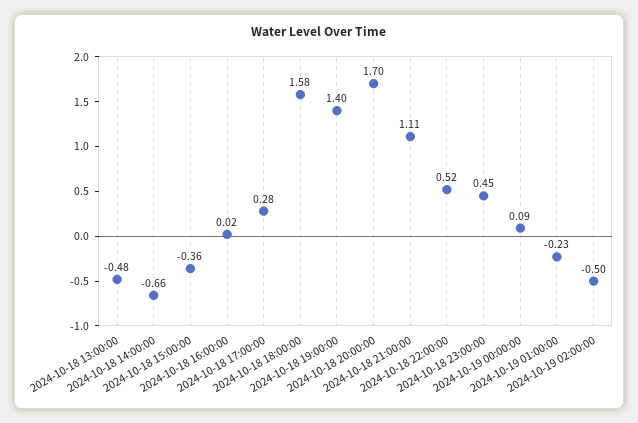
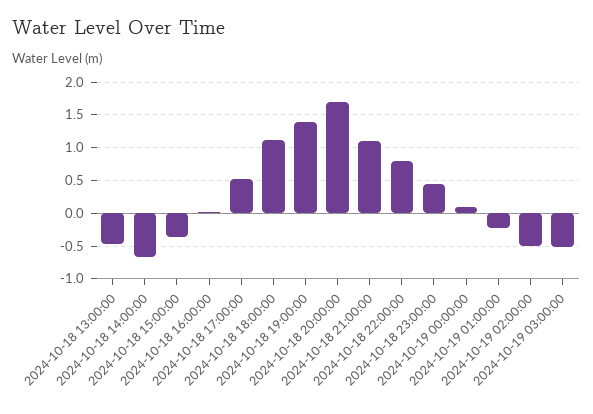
2024-10-18 17:00:00: 0.28 -> 0.5
2024-10-18 18:00:00: 1.58 -> 1.1
2024-10-18 22:00:00: 0.52 -> 0.8
2024-10-19 03:00:00: none -> -0.5

